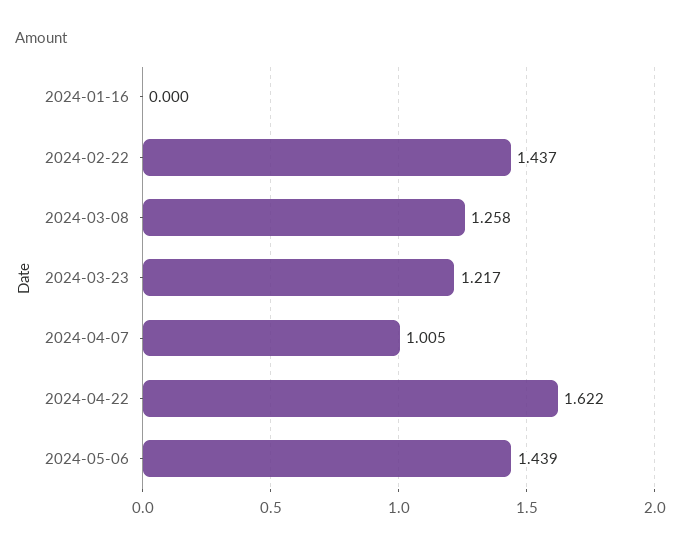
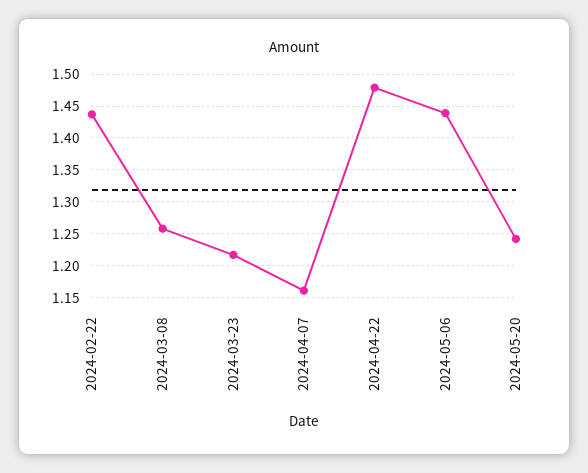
2024-01-16: 0 -> none
2024-04-07: 1.005 -> 1.16
2024-04-22: 1.622 -> 1.48
2024-05-20: none -> 1.24

